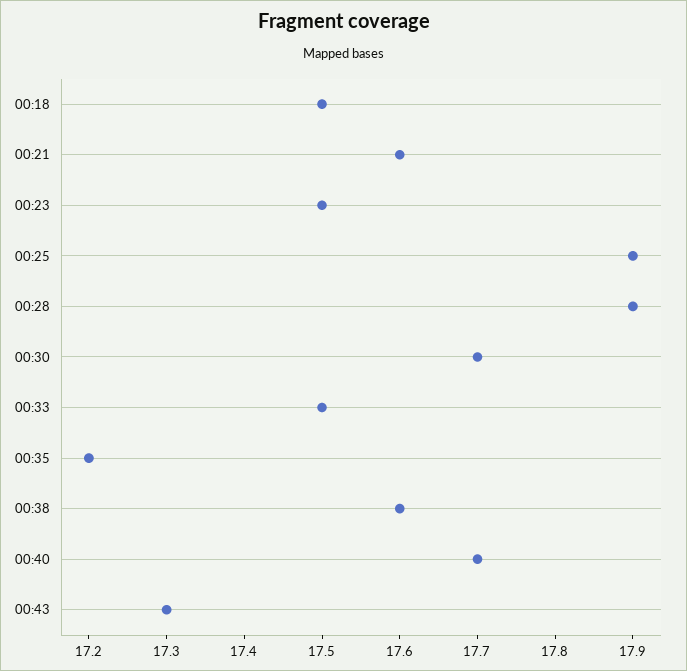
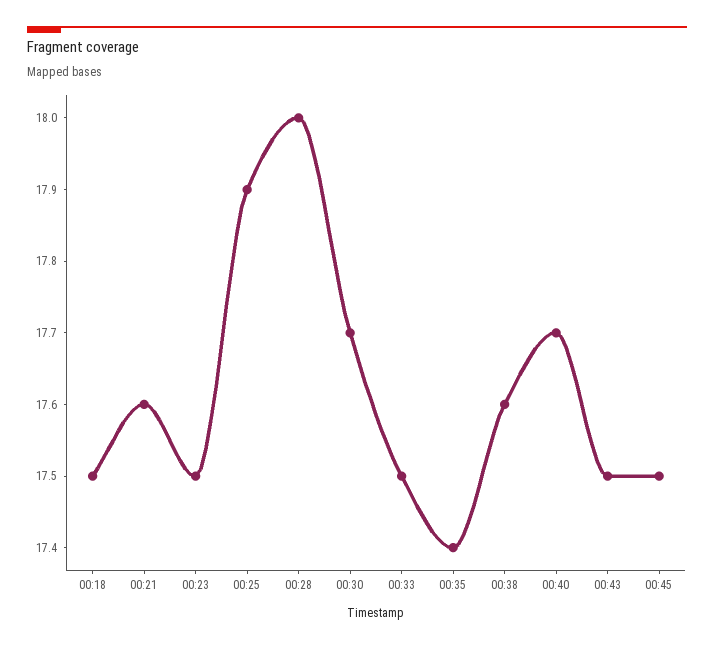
00:28: 17.9 -> 18
00:35: 17.2 -> 17.4
00:43: 17.3 -> 17.5
00:45: none -> 17.5

